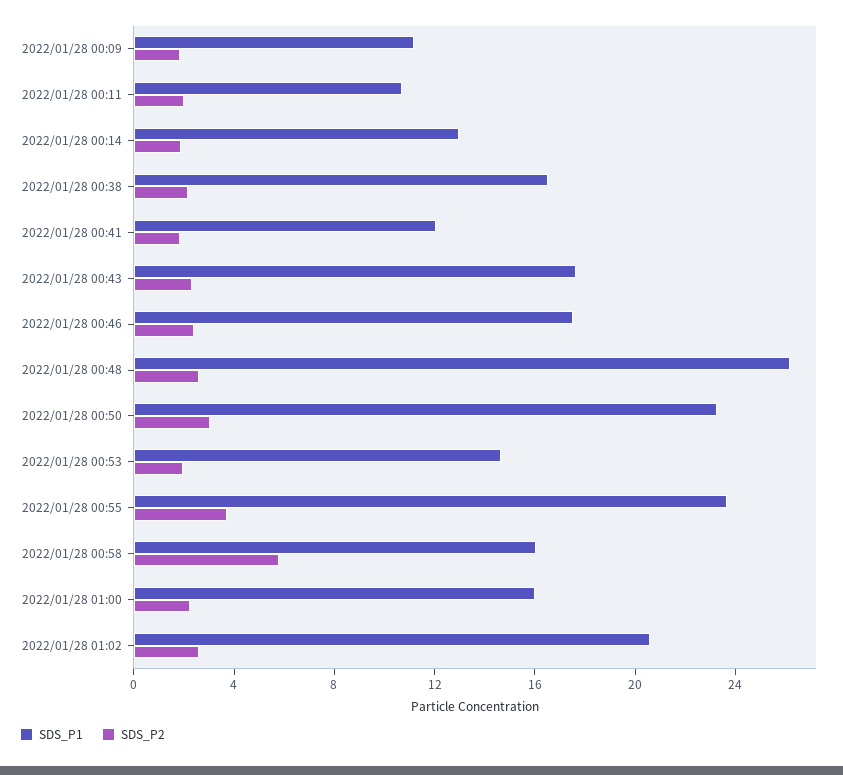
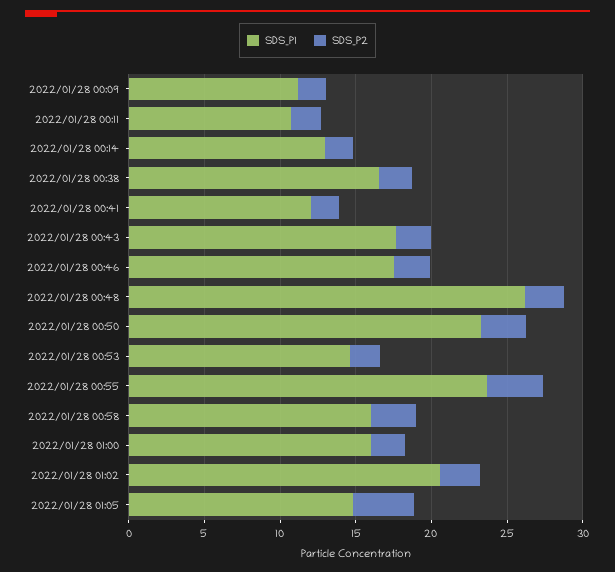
SDS_P2, 2022/01/28 00:58: 6 -> 3
SDS_P1, 2022/01/28 01:05: none -> 15
SDS_P2, 2022/01/28 01:05: none -> 4

